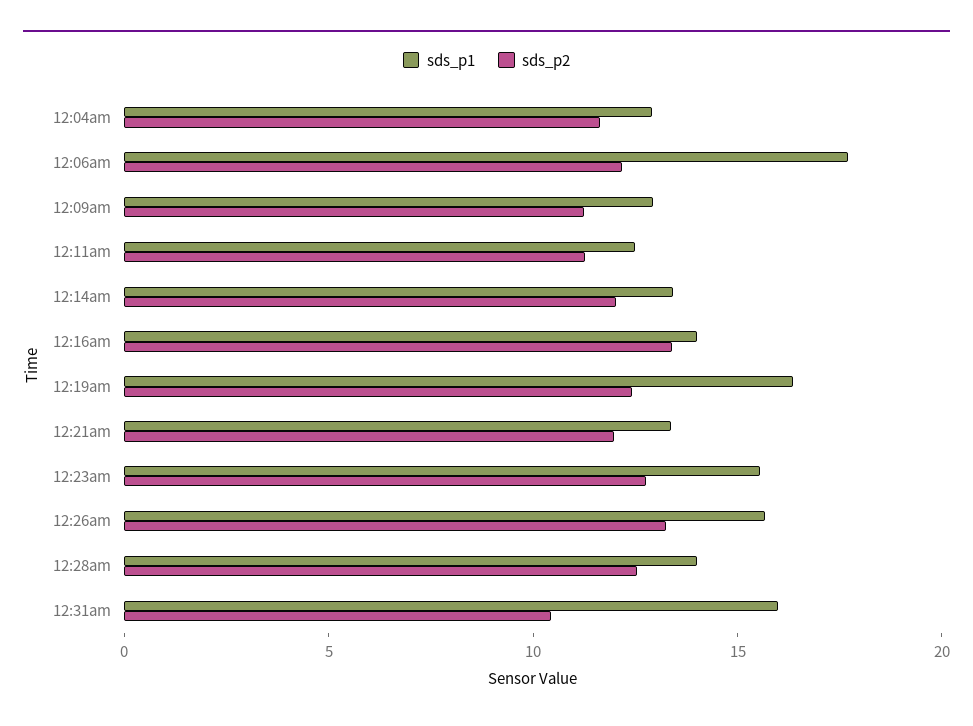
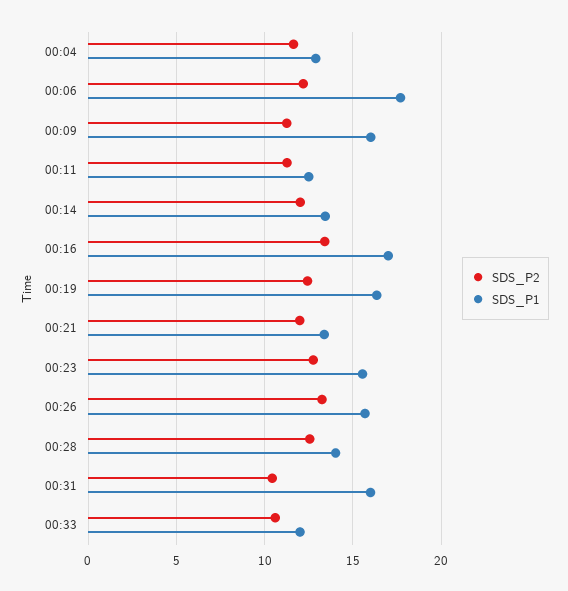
sds_p1, 12:09am: 13 -> 16
sds_p1, 12:16am: 14 -> 17
sds_p2, 00:33: none -> 10.5
sds_p1, 00:33: none -> 12

